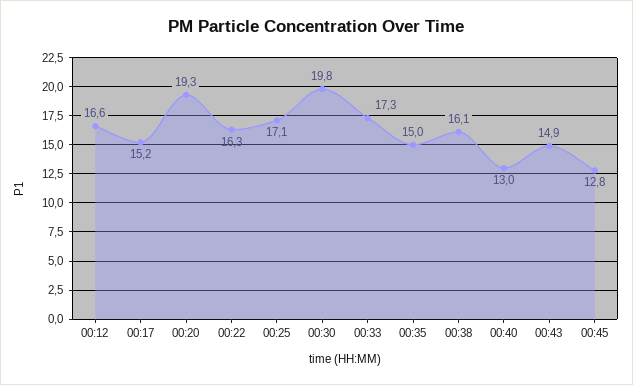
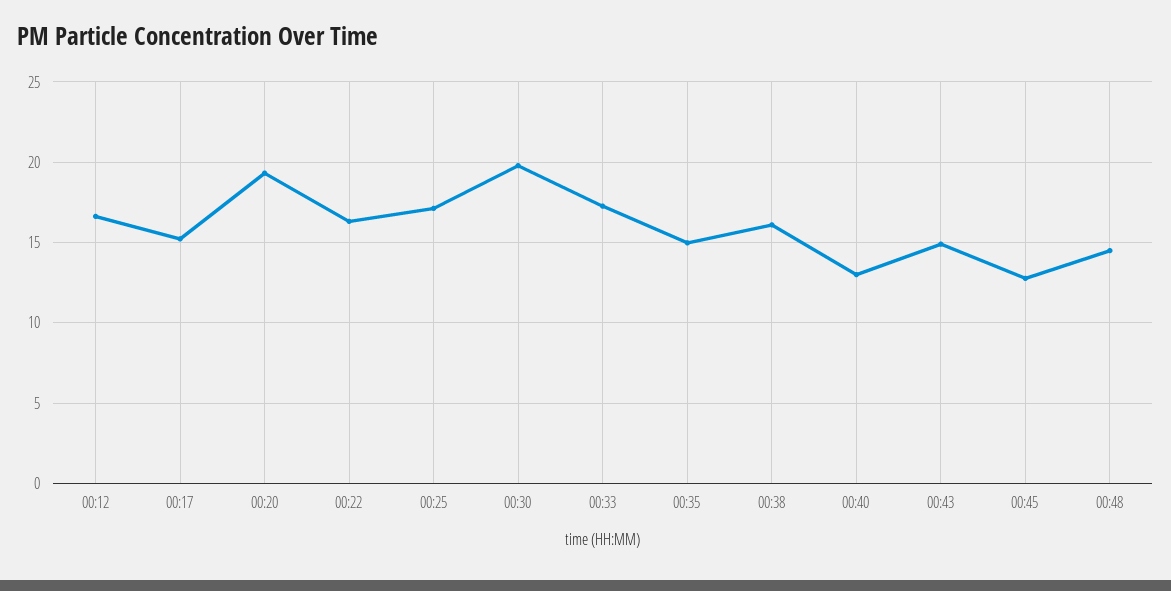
00:48: none -> 14.5

